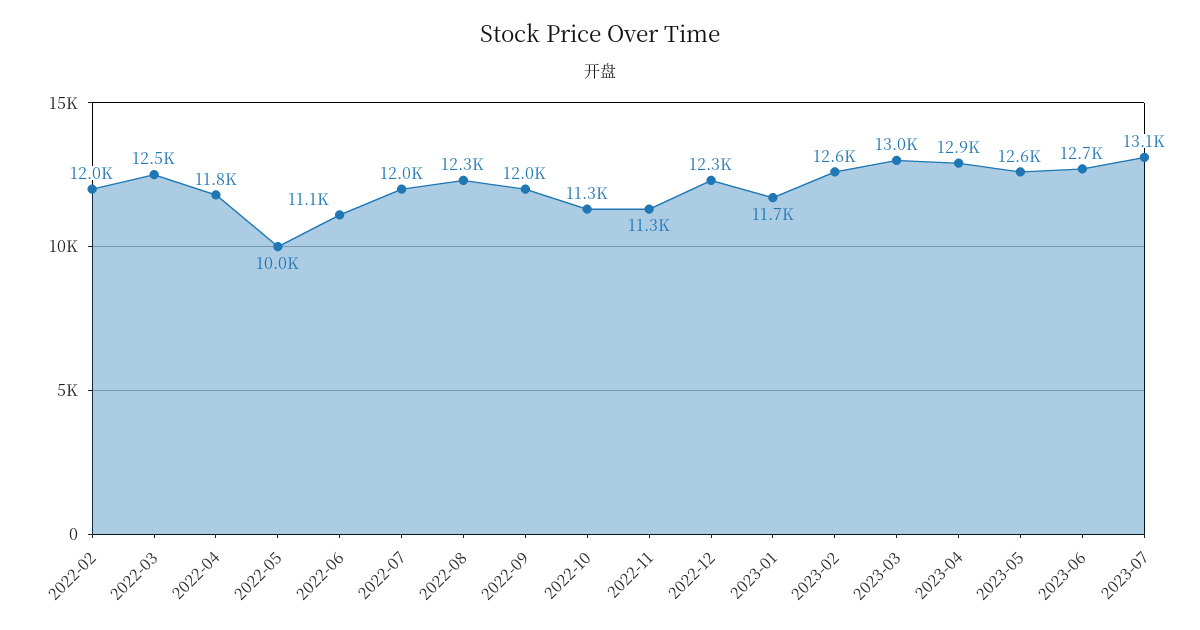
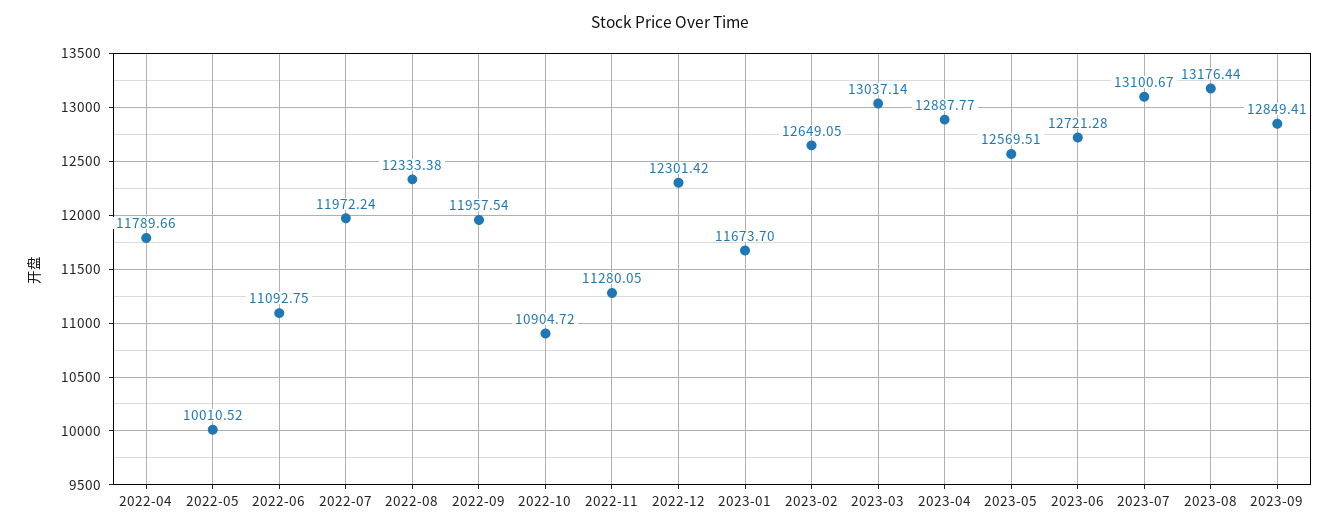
2022-02: 12000 -> none
2022-03: 12500 -> none
2022-10: 11300 -> 10904.72
2023-08: none -> 13176.44
2023-09: none -> 12849.41

